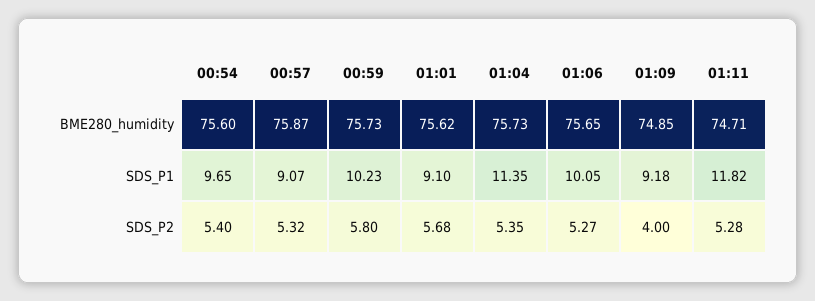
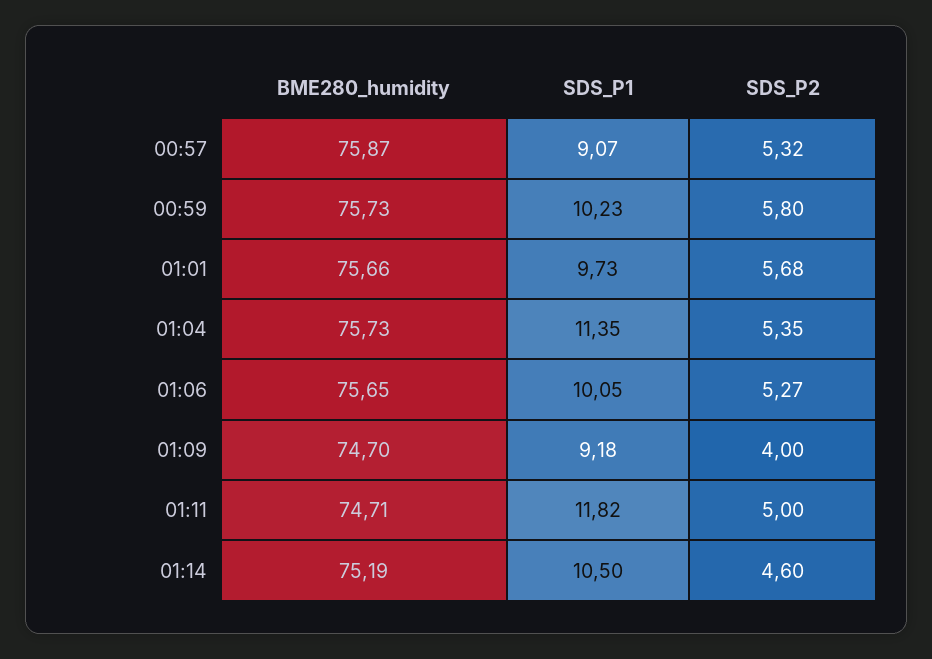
00:54, BME280_humidity: 75.6 -> none
01:01, BME280_humidity: 75.62 -> 75.66
01:09, BME280_humidity: 74.85 -> 74.7
00:54, SDS_P1: 9.65 -> none
01:01, SDS_P1: 9.1 -> 9.73
00:54, SDS_P2: 5.4 -> none
01:11, SDS_P2: 5.28 -> 5
01:14, BME280_humidity: none -> 75.19
01:14, SDS_P1: none -> 10.5
01:14, SDS_P2: none -> 4.6

